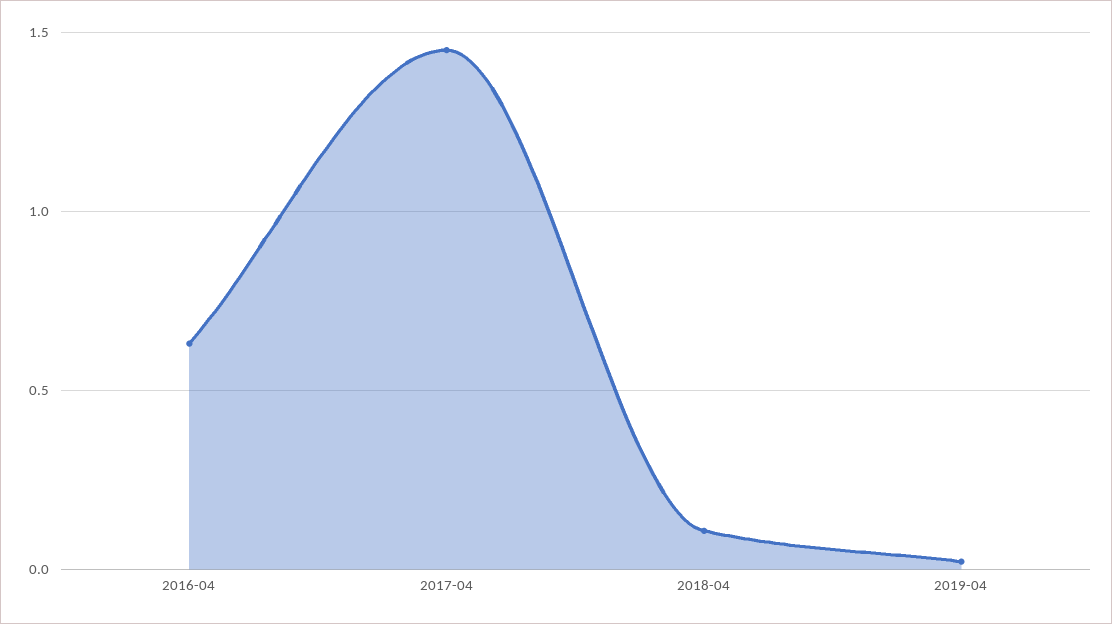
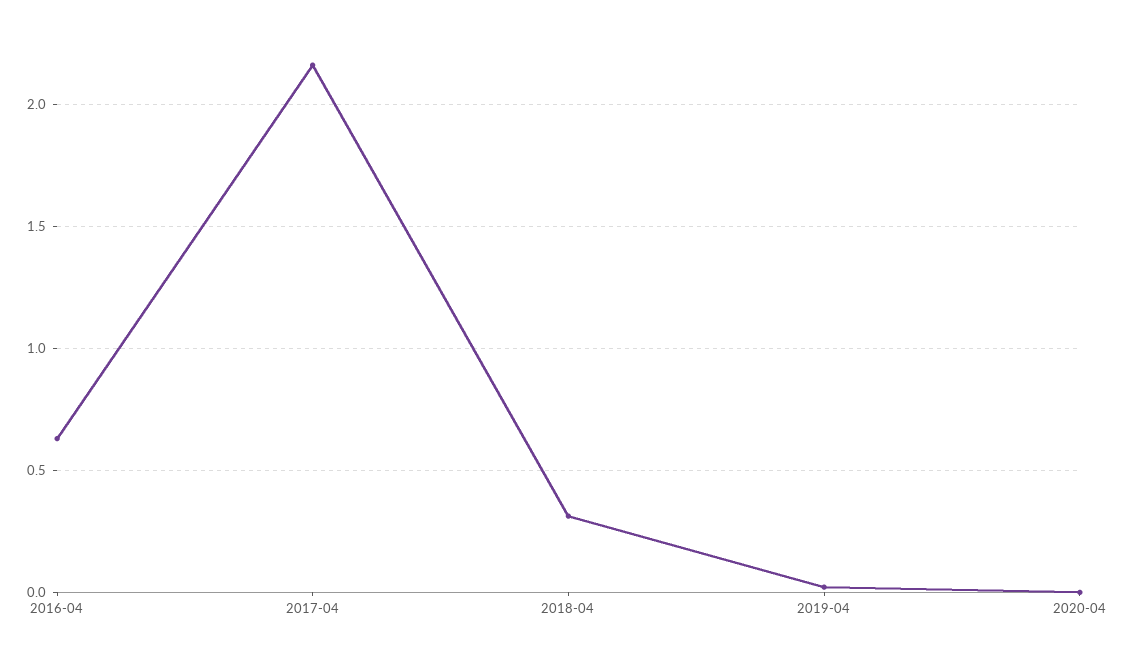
2017-04: 1.45 -> 2.15
2018-04: 0.1 -> 0.3
2020-04: none -> 0

